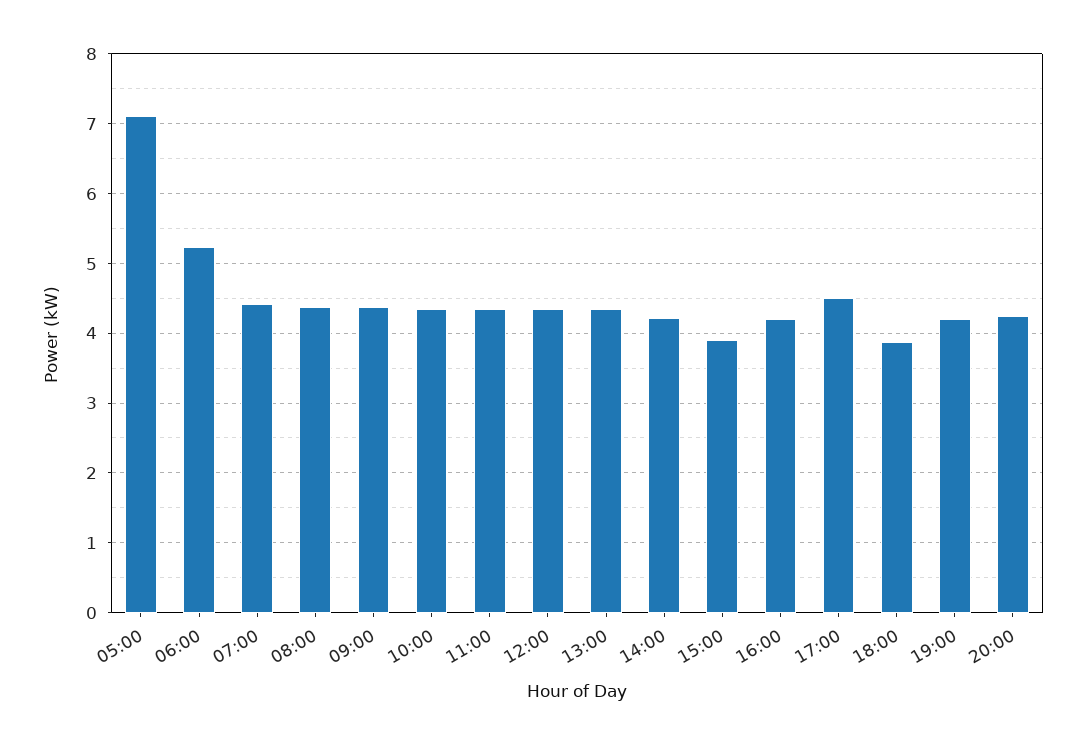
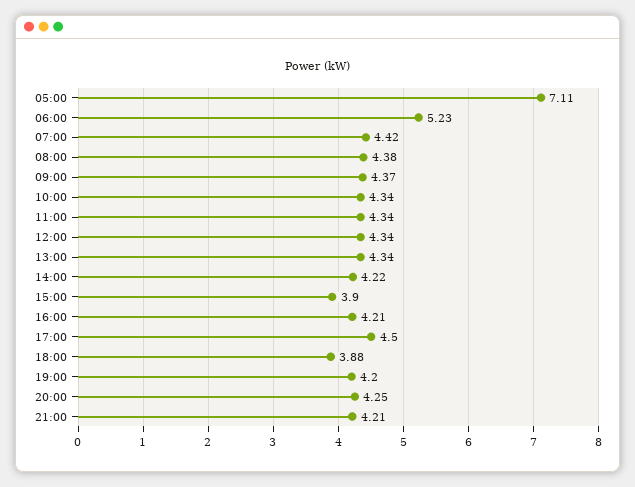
21:00: none -> 4.21

